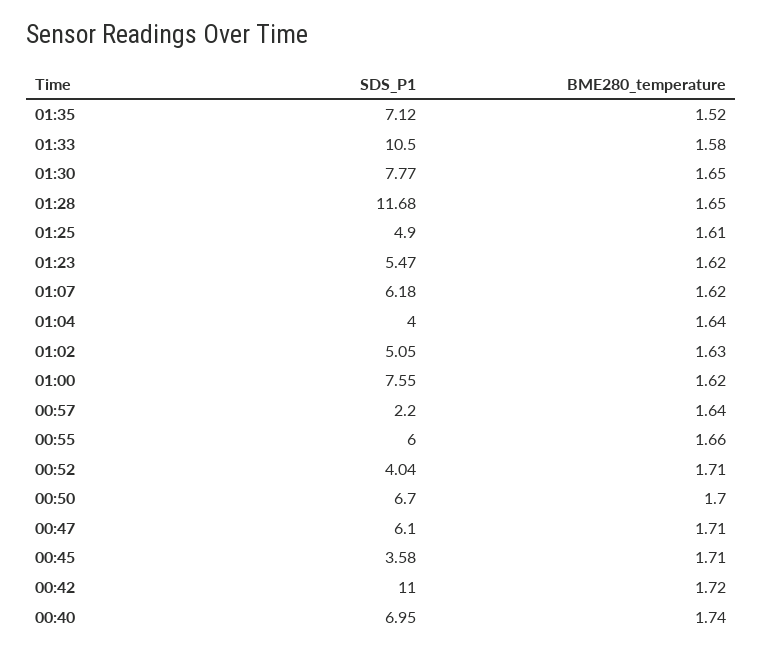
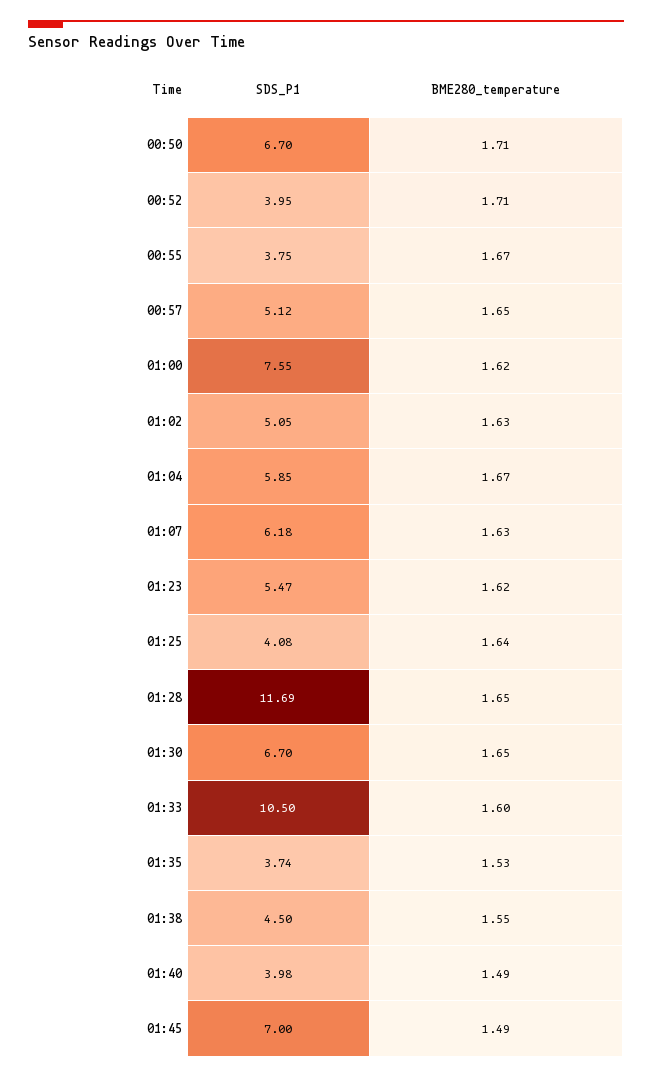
SDS_P1, 01:35: 7.12 -> 3.74
BME280_temperature, 01:35: 1.52 -> 1.53
BME280_temperature, 01:33: 1.58 -> 1.6
SDS_P1, 01:30: 7.77 -> 6.7
SDS_P1, 01:28: 11.68 -> 11.69
SDS_P1, 01:25: 4.9 -> 4.08
BME280_temperature, 01:25: 1.61 -> 1.64
BME280_temperature, 01:07: 1.62 -> 1.63
SDS_P1, 01:04: 4 -> 5.85
BME280_temperature, 01:04: 1.64 -> 1.67
SDS_P1, 00:57: 2.2 -> 5.12
BME280_temperature, 00:57: 1.64 -> 1.65
SDS_P1, 00:55: 6 -> 3.75
BME280_temperature, 00:55: 1.66 -> 1.67
SDS_P1, 00:52: 4.04 -> 3.95
BME280_temperature, 00:50: 1.7 -> 1.71
SDS_P1, 00:47: 6.1 -> none
BME280_temperature, 00:47: 1.71 -> none
SDS_P1, 00:45: 3.58 -> none
BME280_temperature, 00:45: 1.71 -> none
SDS_P1, 00:42: 11 -> none
BME280_temperature, 00:42: 1.72 -> none
SDS_P1, 00:40: 6.95 -> none
BME280_temperature, 00:40: 1.74 -> none
SDS_P1, 01:38: none -> 4.5
BME280_temperature, 01:38: none -> 1.55
SDS_P1, 01:40: none -> 3.98
BME280_temperature, 01:40: none -> 1.49
SDS_P1, 01:45: none -> 7
BME280_temperature, 01:45: none -> 1.49

